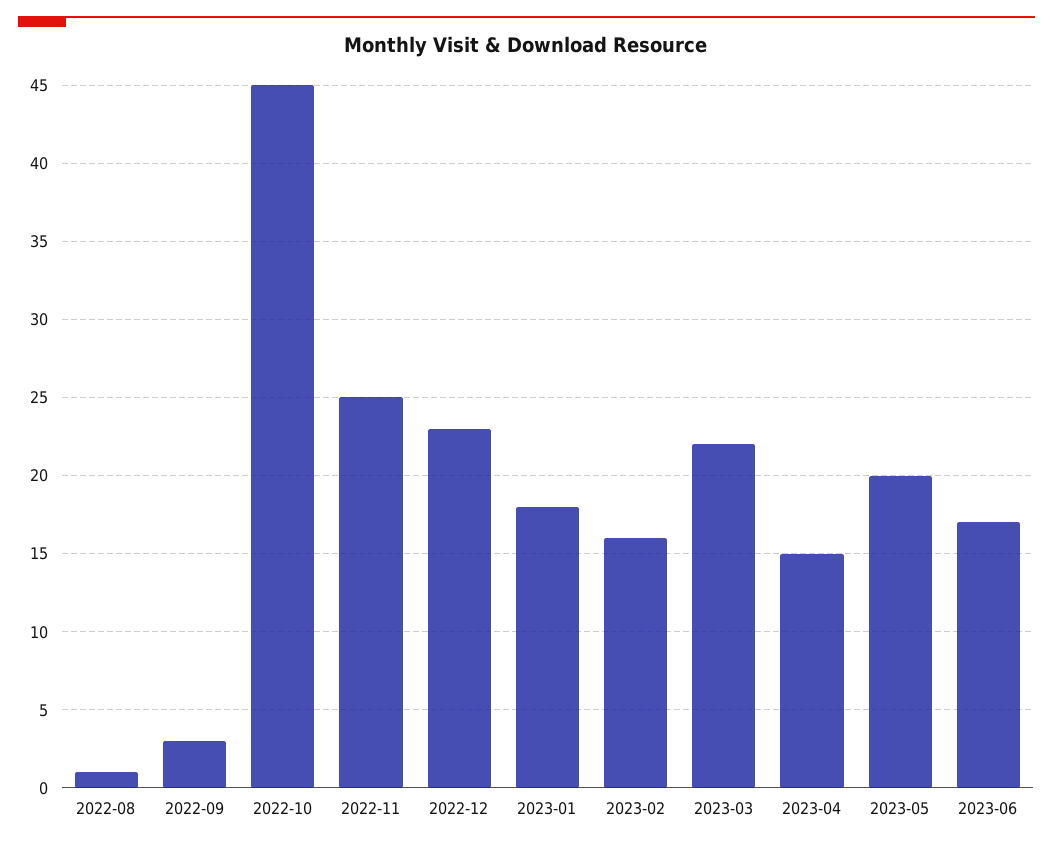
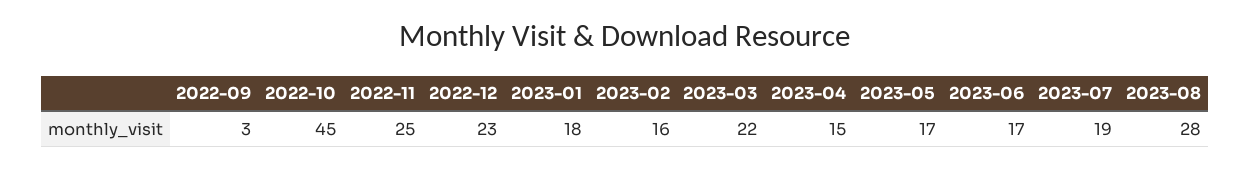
2022-08: 1 -> none
2023-05: 20 -> 17
2023-07: none -> 19
2023-08: none -> 28

